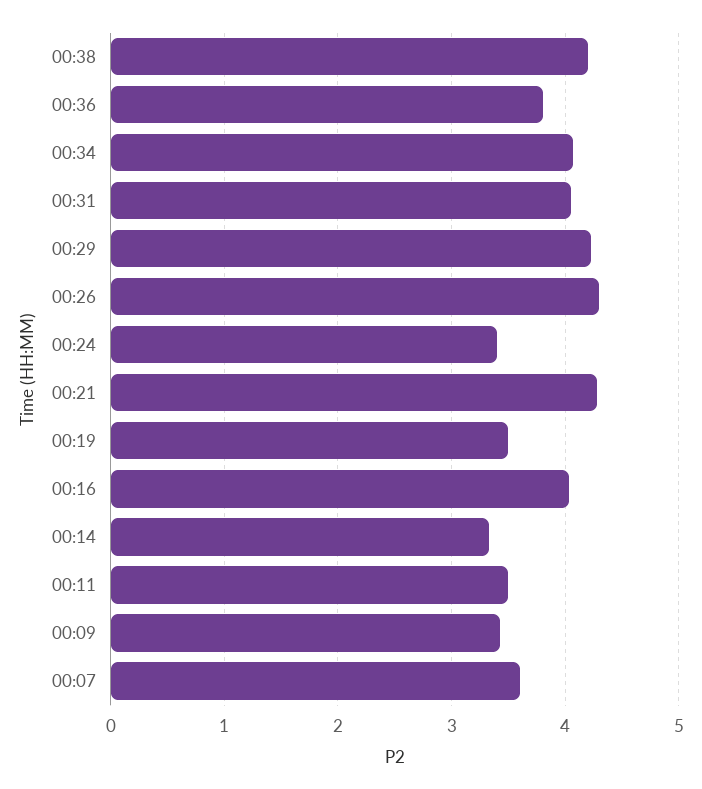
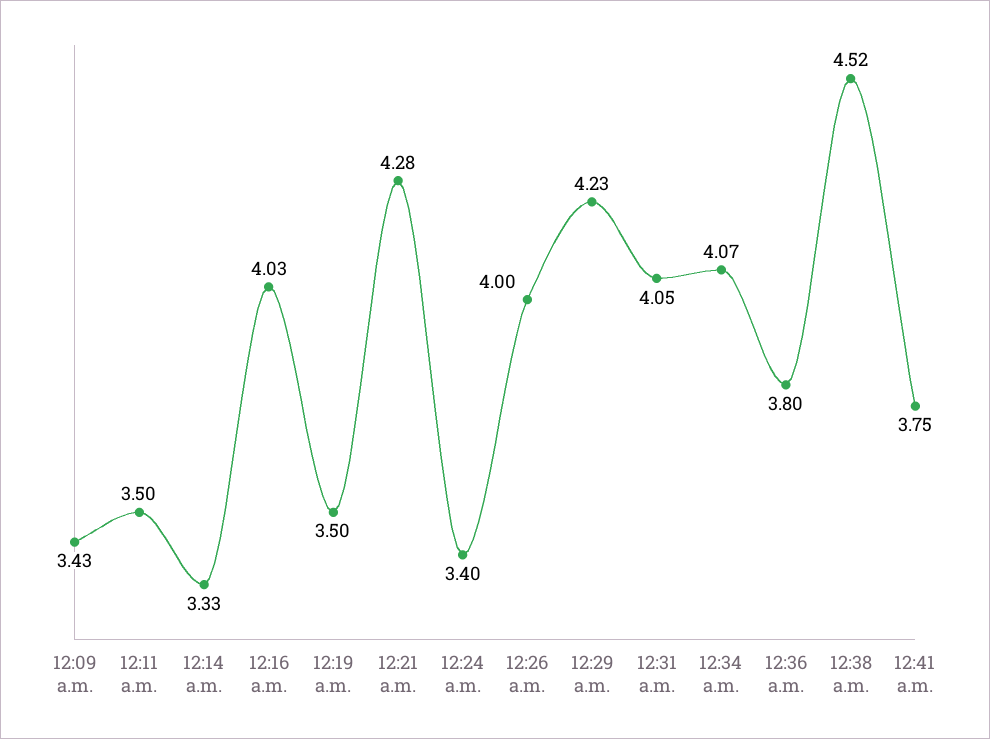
00:38: 4.2 -> 4.52
00:26: 4.3 -> 4
00:07: 3.6 -> none
12:41 a.m.: none -> 3.75

